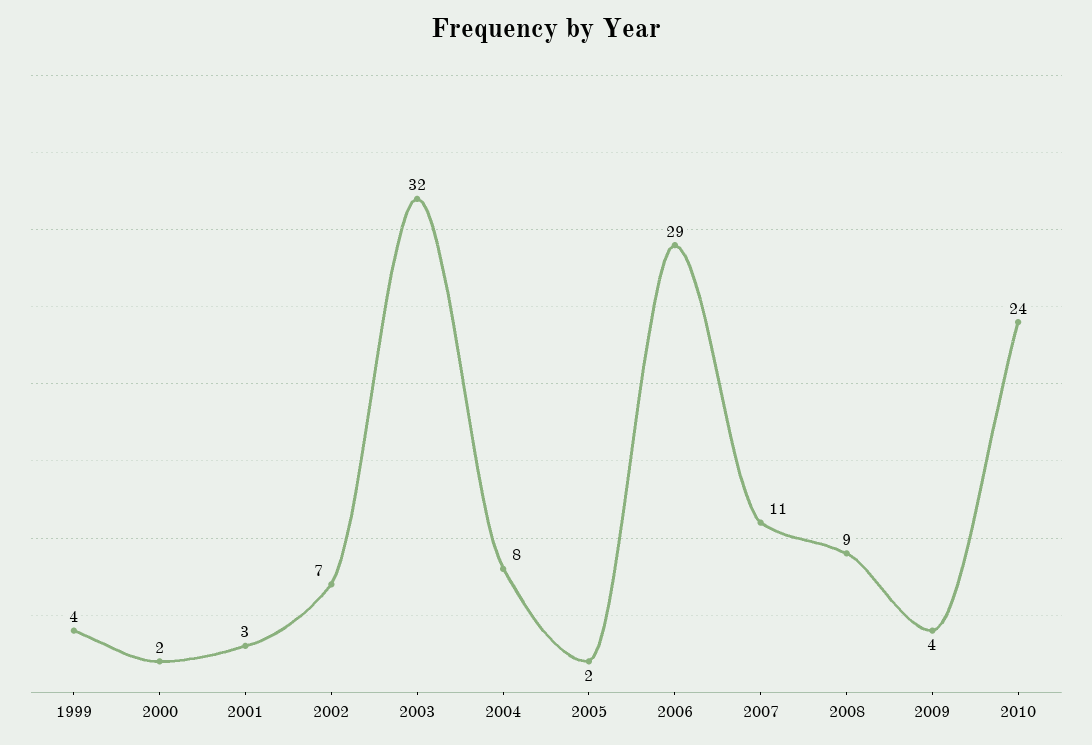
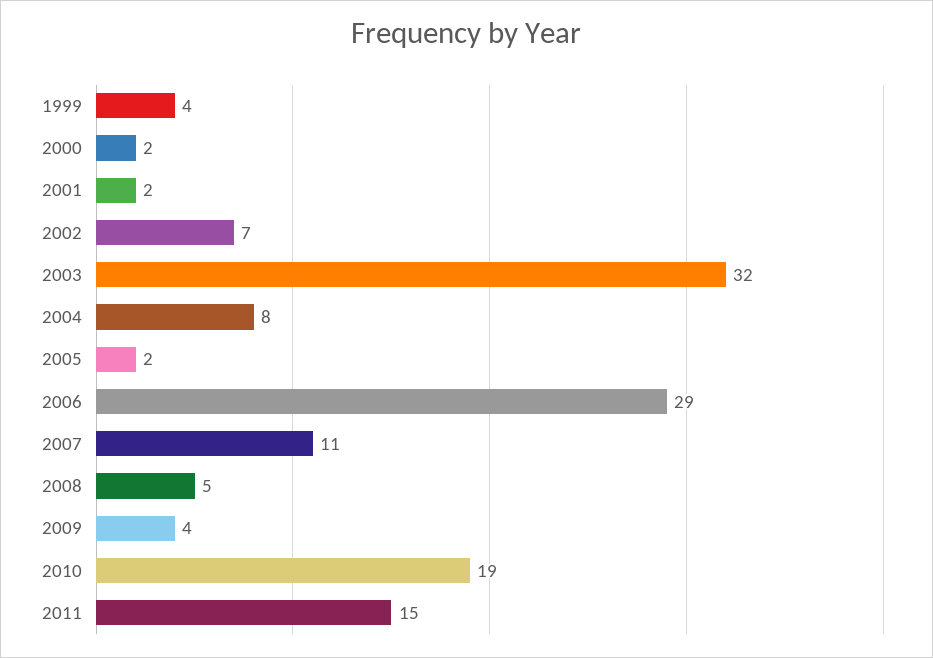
2001: 3 -> 2
2008: 9 -> 5
2010: 24 -> 19
2011: none -> 15

